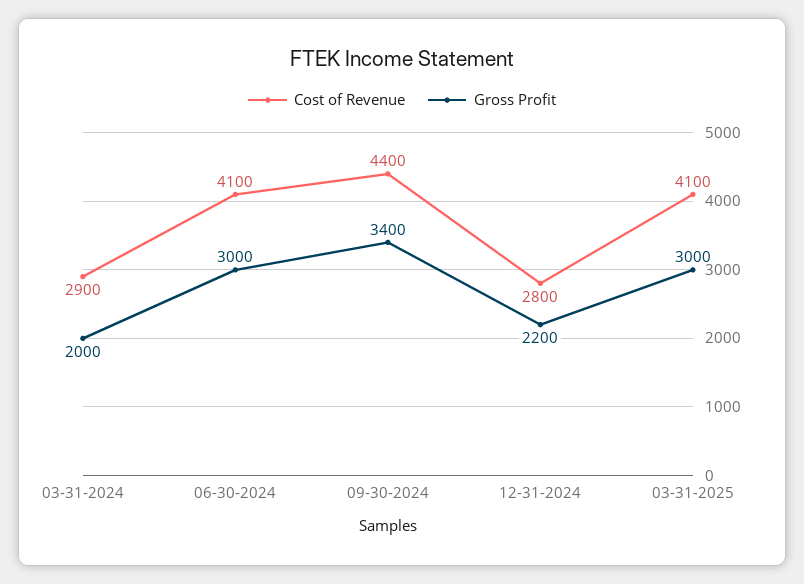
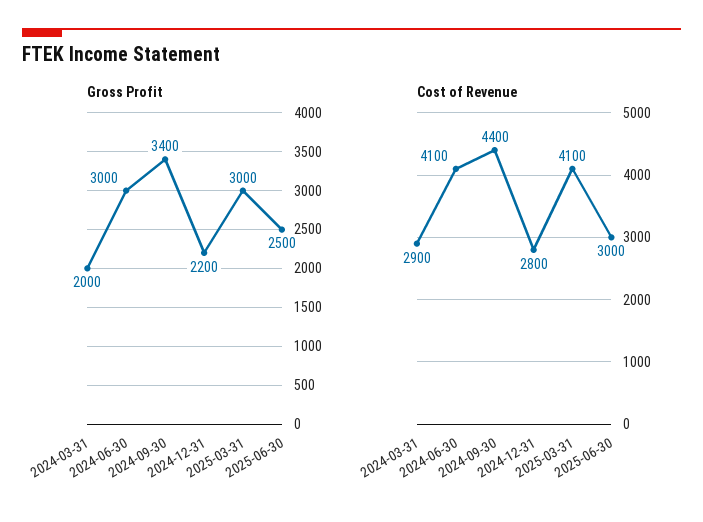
Gross Profit, 2025-06-30: none -> 2500
Cost of Revenue, 2025-06-30: none -> 3000

